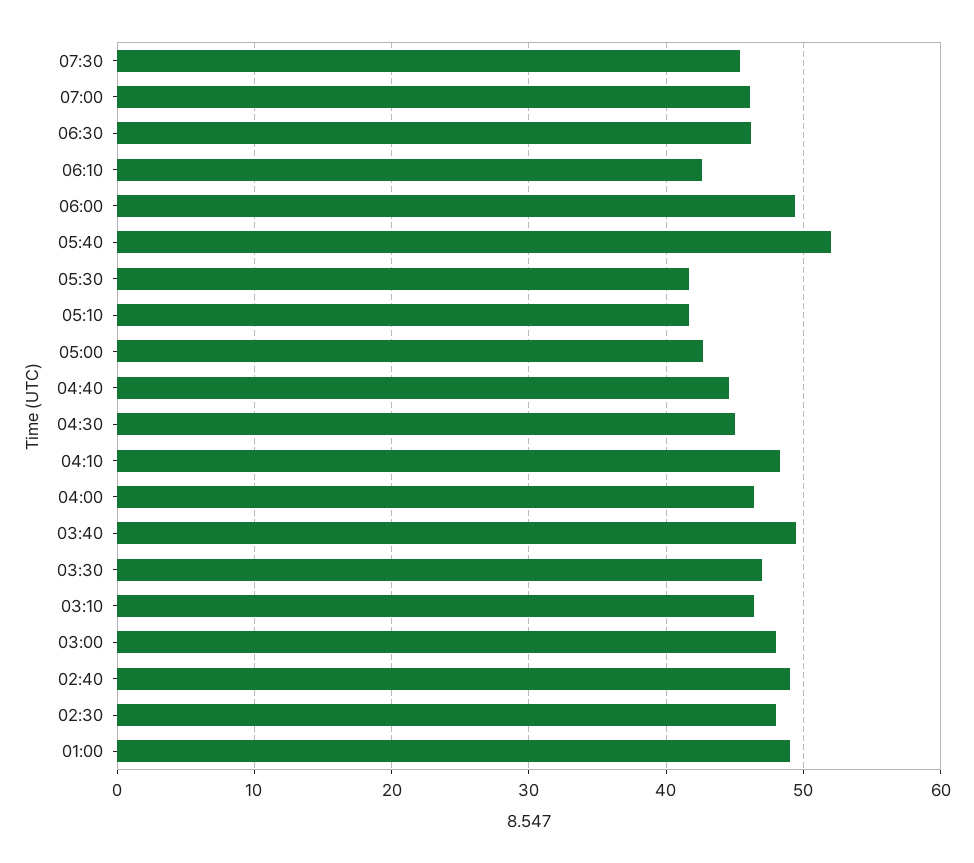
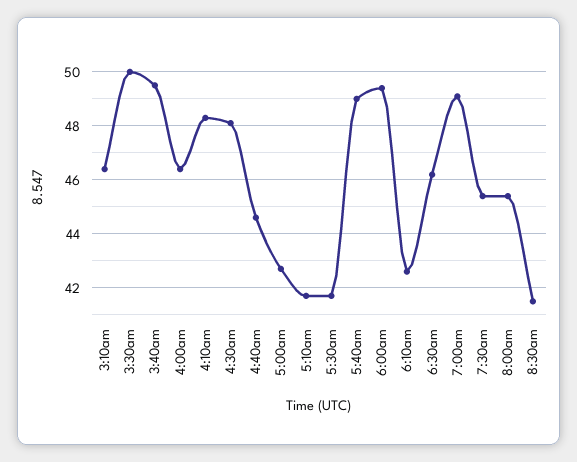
07:00: 46 -> 49
05:40: 52 -> 49
04:30: 45 -> 48
03:30: 47 -> 50
03:00: 48 -> none
02:40: 49 -> none
02:30: 48 -> none
01:00: 49 -> none
8:00am: none -> 45.5
8:30am: none -> 41.5

